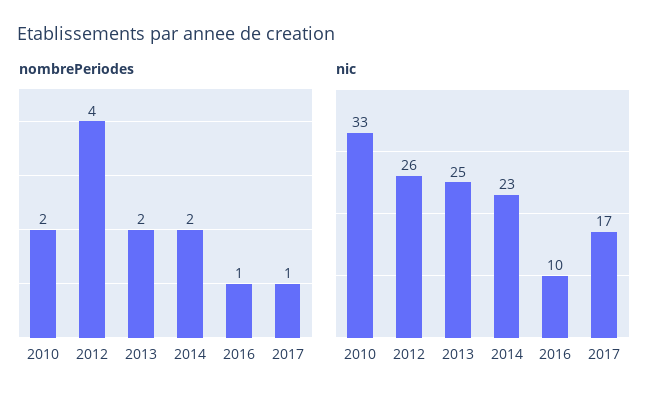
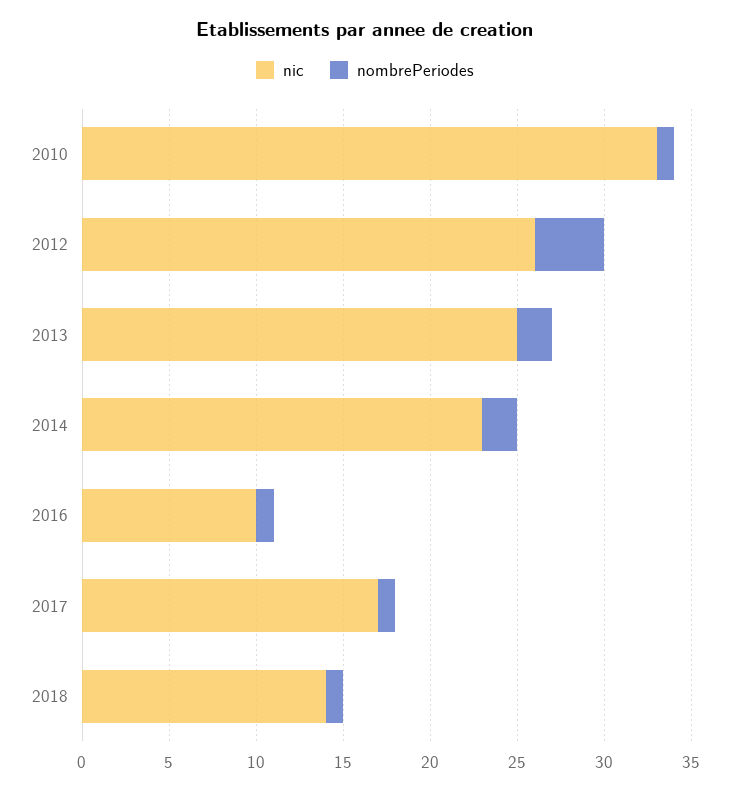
nombrePeriodes, 2010: 2 -> 1
nic, 2018: none -> 14
nombrePeriodes, 2018: none -> 1

